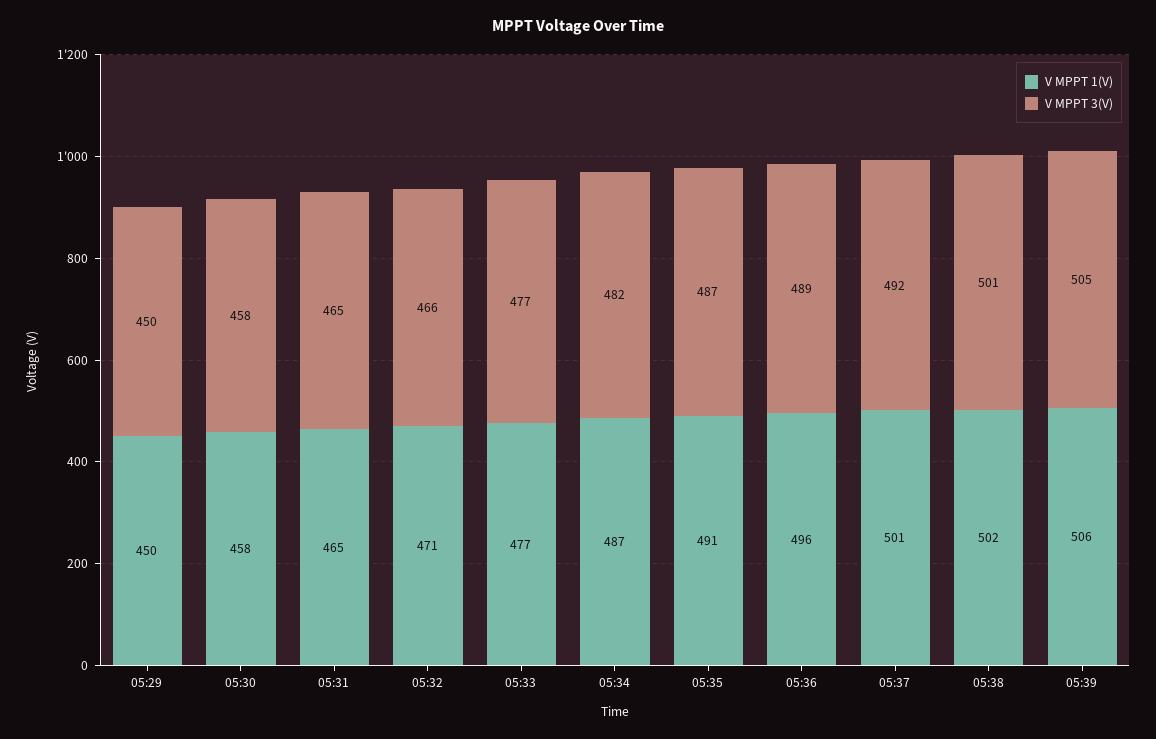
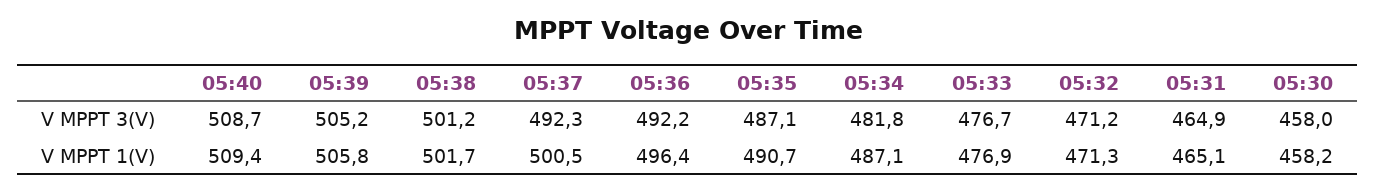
V MPPT 1(V), 05:29: 450 -> none
V MPPT 3(V), 05:29: 450 -> none
V MPPT 3(V), 05:32: 466 -> 471.2
V MPPT 3(V), 05:36: 489 -> 492.2
V MPPT 3(V), 05:40: none -> 508.7
V MPPT 1(V), 05:40: none -> 509.4

